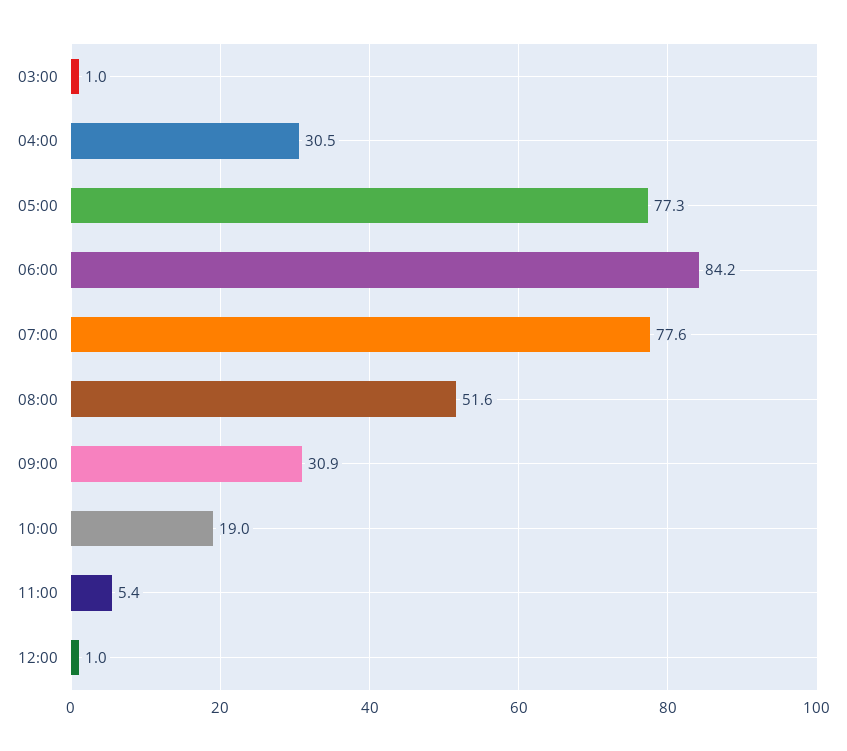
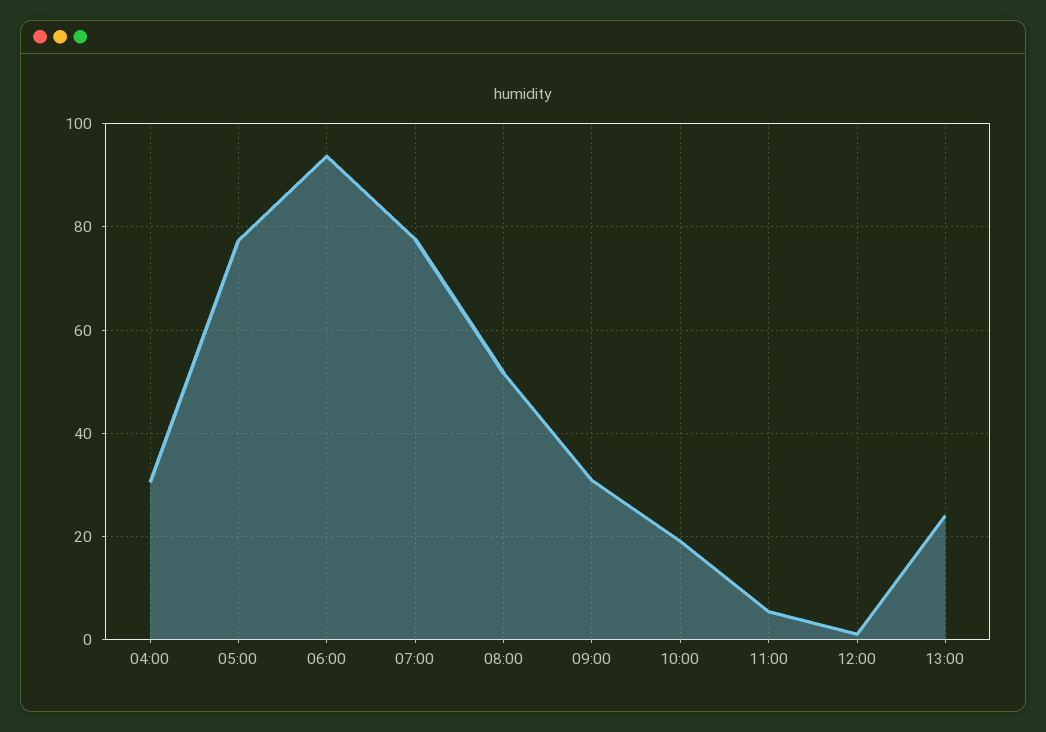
03:00: 1 -> none
06:00: 84.2 -> 94
13:00: none -> 24

